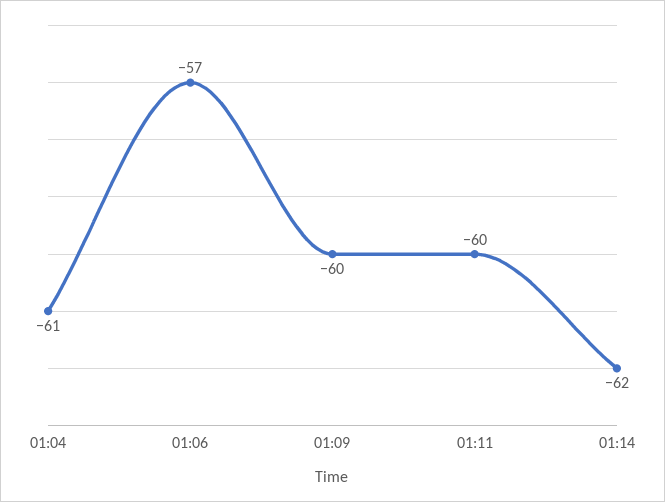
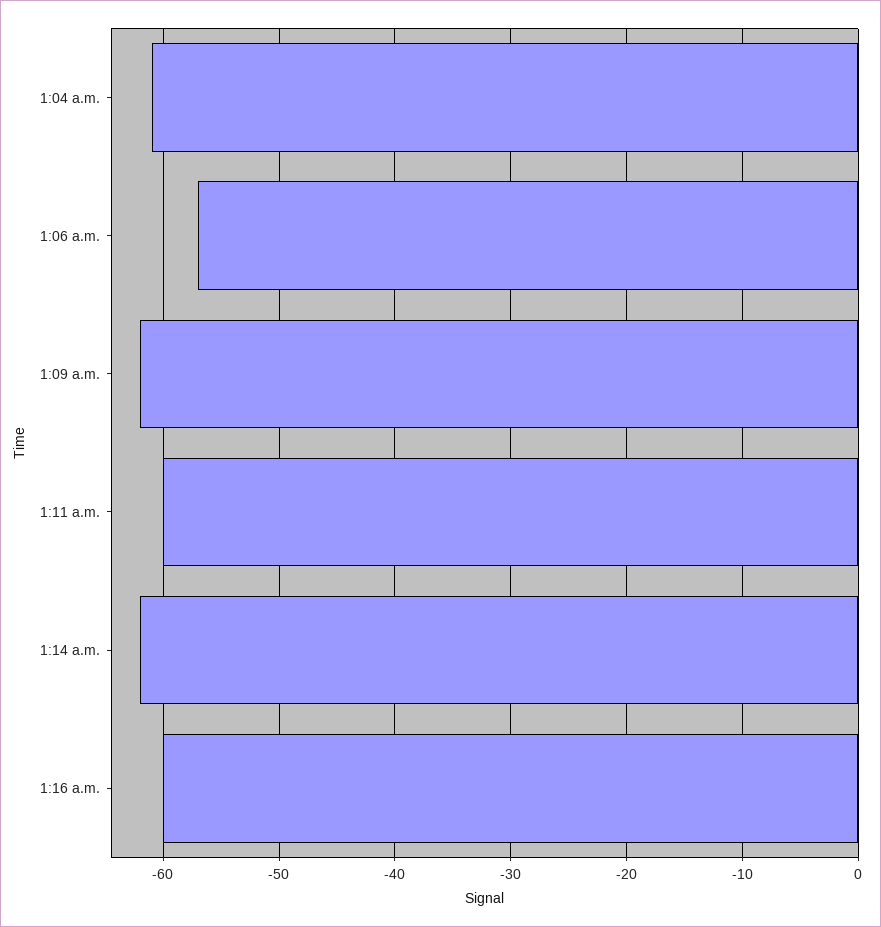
01:09: -60 -> -62
1:16 a.m.: none -> -60

